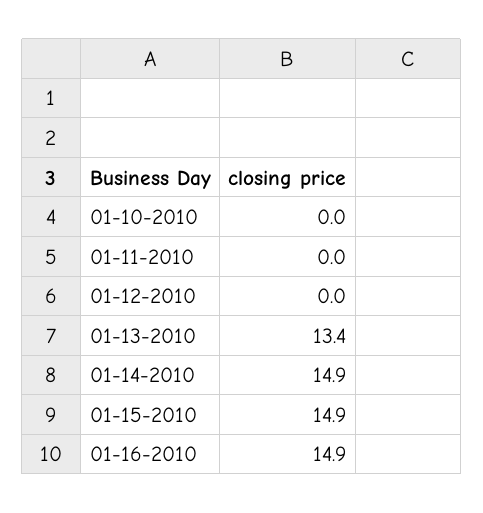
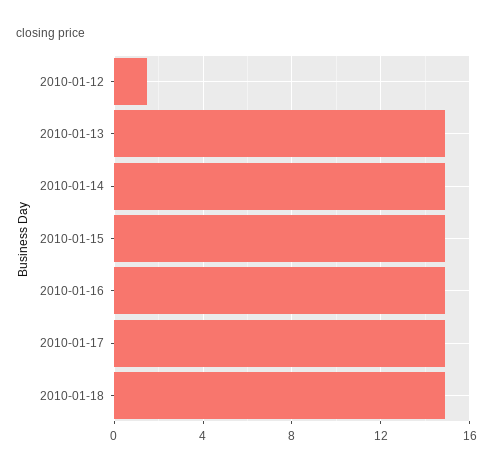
01-10-2010: 0 -> none
01-11-2010: 0 -> none
01-12-2010: 0 -> 1.5
01-13-2010: 13.4 -> 15
2010-01-17: none -> 15
2010-01-18: none -> 15

